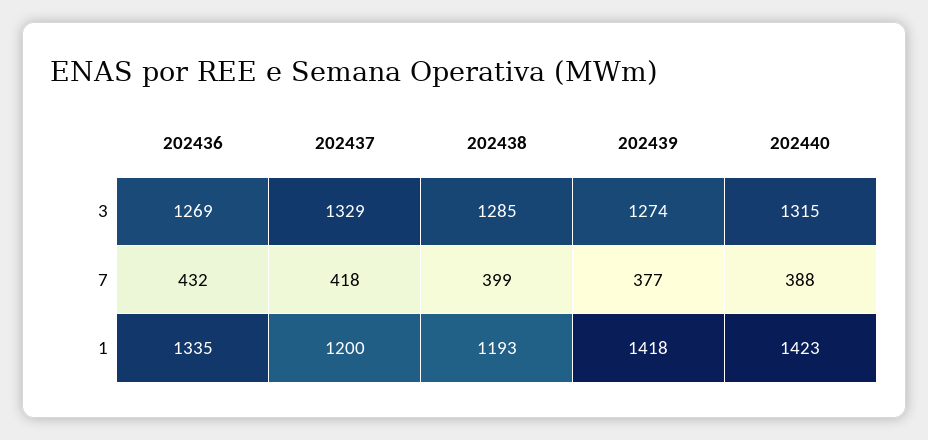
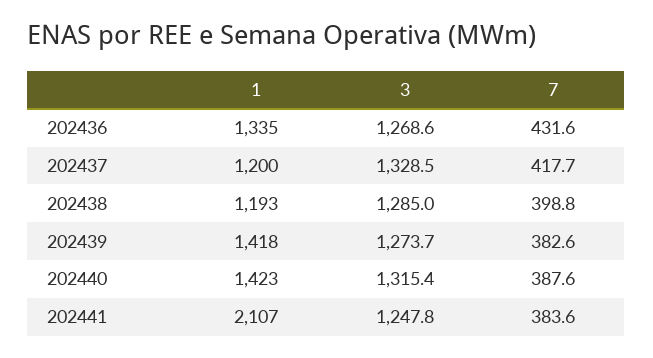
202439, 7: 377 -> 382.6
202441, 1: none -> 2107
202441, 3: none -> 1247.8
202441, 7: none -> 383.6

